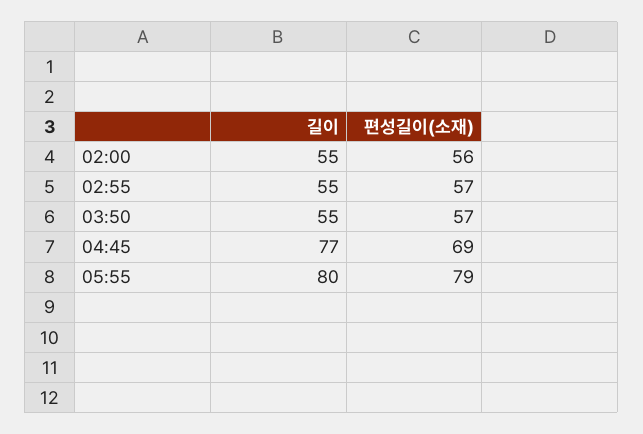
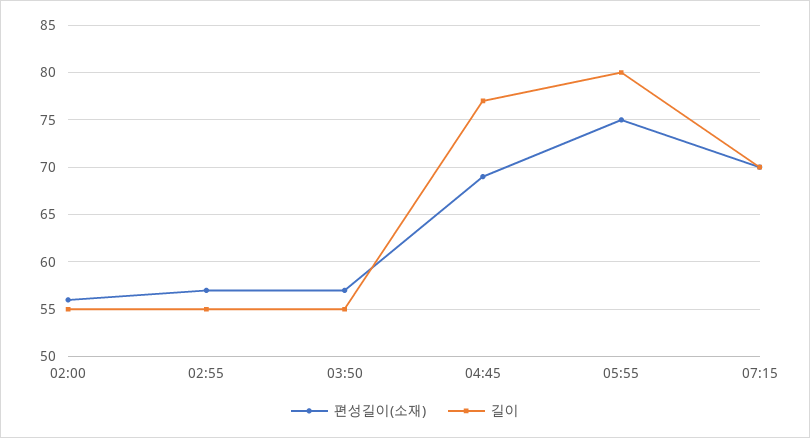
편성길이(소재), 05:55: 79 -> 75
편성길이(소재), 07:15: none -> 70
길이, 07:15: none -> 70

